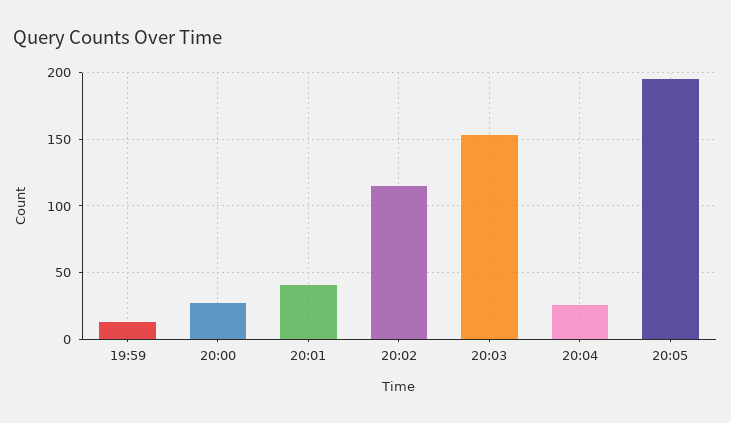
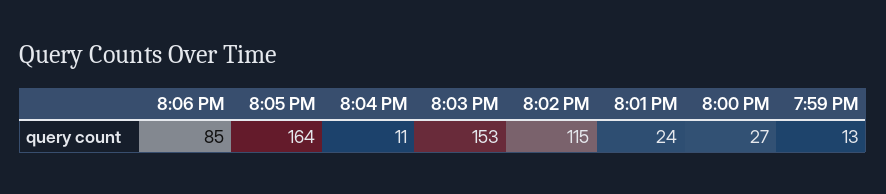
20:01: 40 -> 24
20:04: 25 -> 11
20:05: 195 -> 164
8:06 PM: none -> 85

